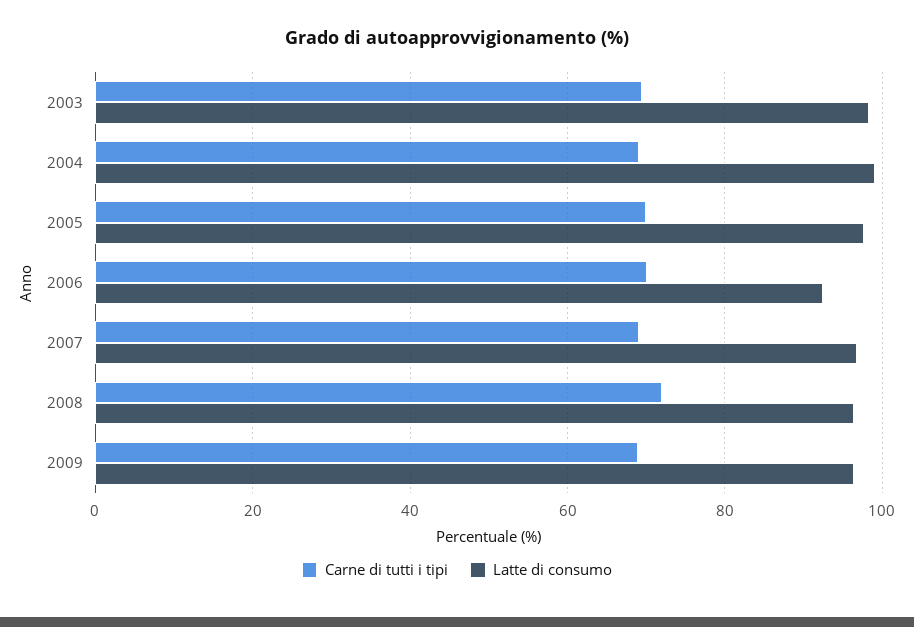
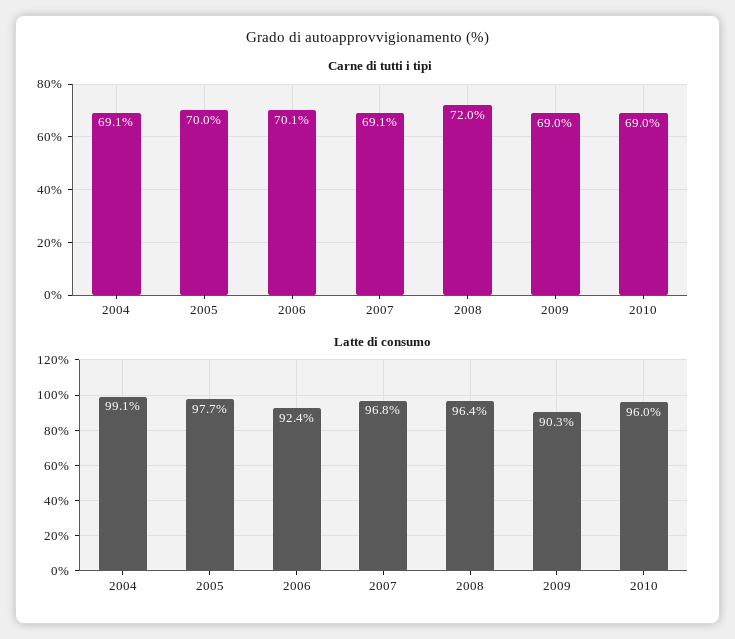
Carne di tutti i tipi, 2003: 70 -> none
Latte di consumo, 2003: 98 -> none
Latte di consumo, 2009: 96 -> 90.3
Carne di tutti i tipi, 2010: none -> 69
Latte di consumo, 2010: none -> 96

